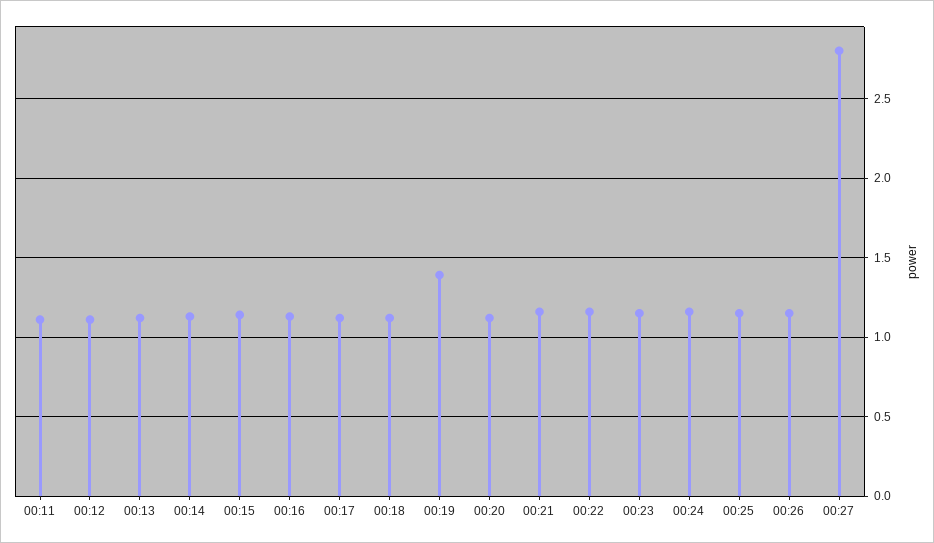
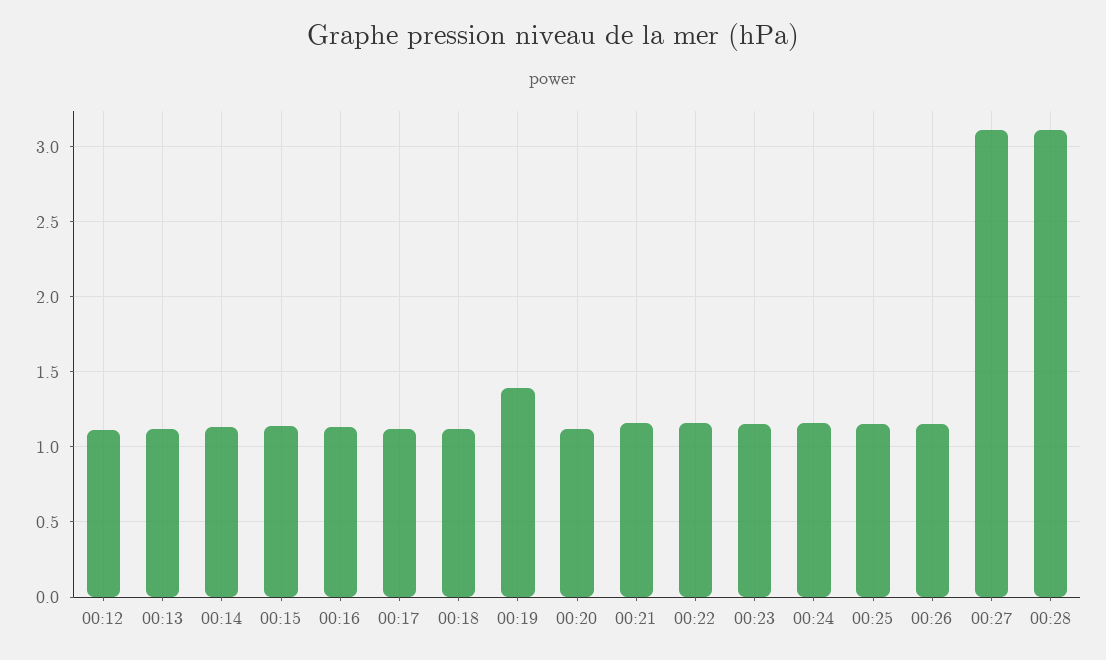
00:11: 1.1 -> none
00:27: 2.8 -> 3.1
00:28: none -> 3.1

